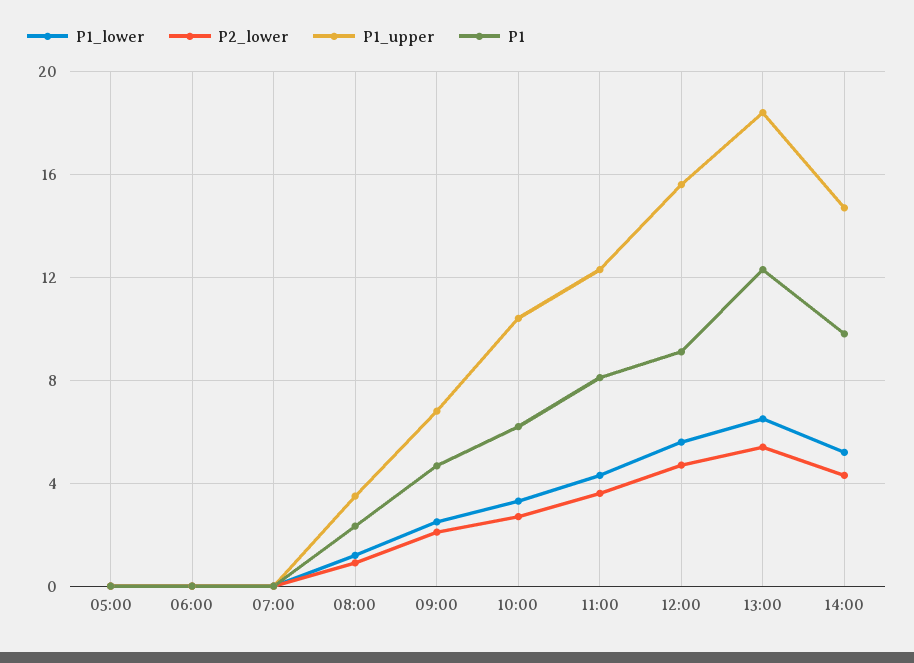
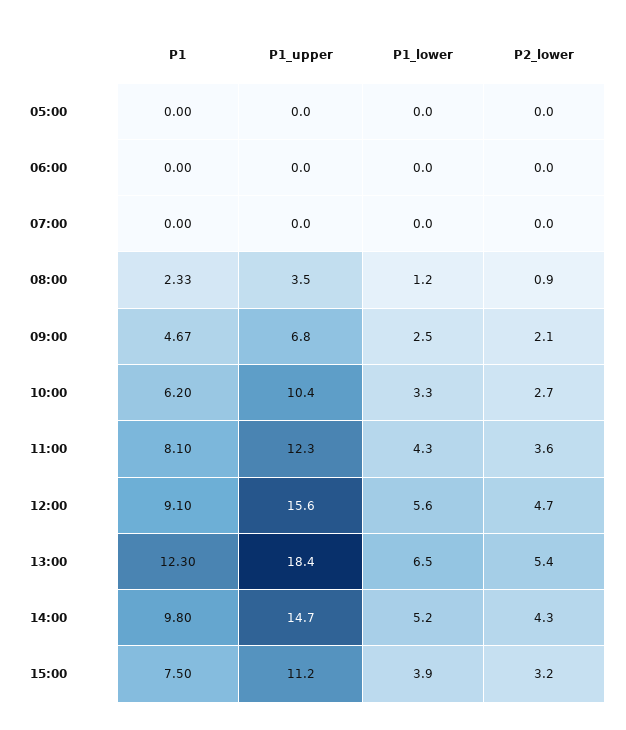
P1, 15:00: none -> 7.5
P1_upper, 15:00: none -> 11.2
P1_lower, 15:00: none -> 3.9
P2_lower, 15:00: none -> 3.2

